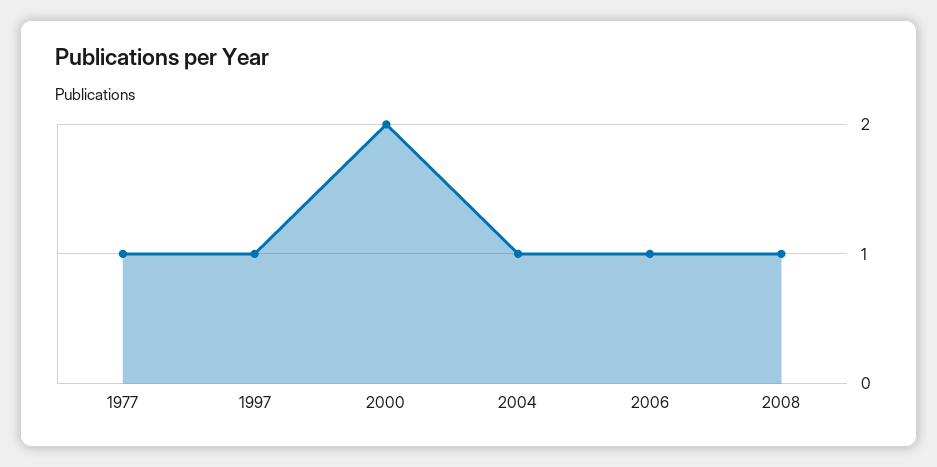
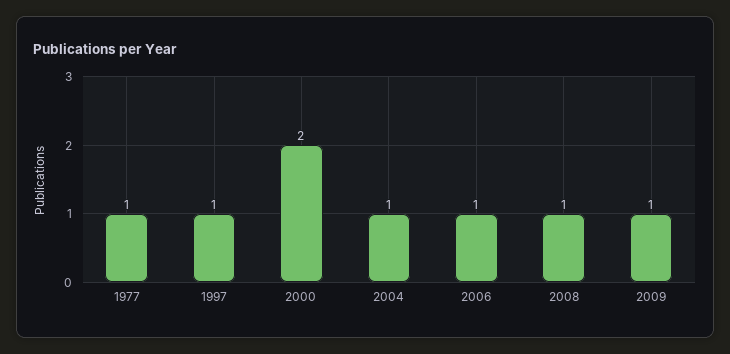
2009: none -> 1

